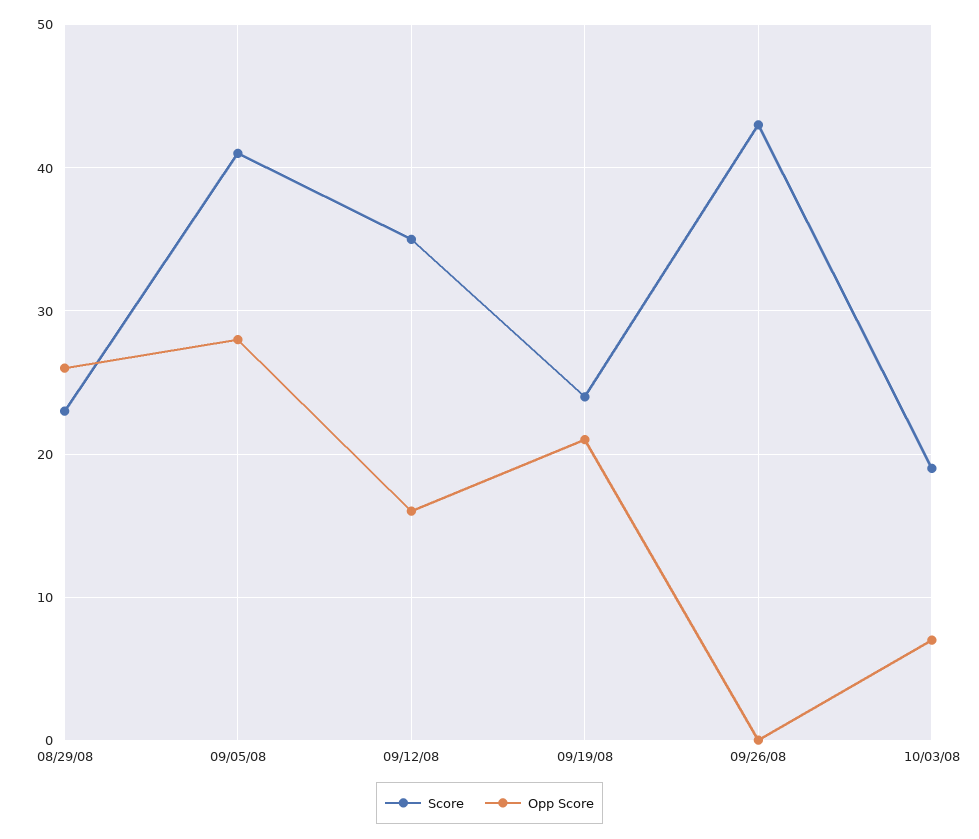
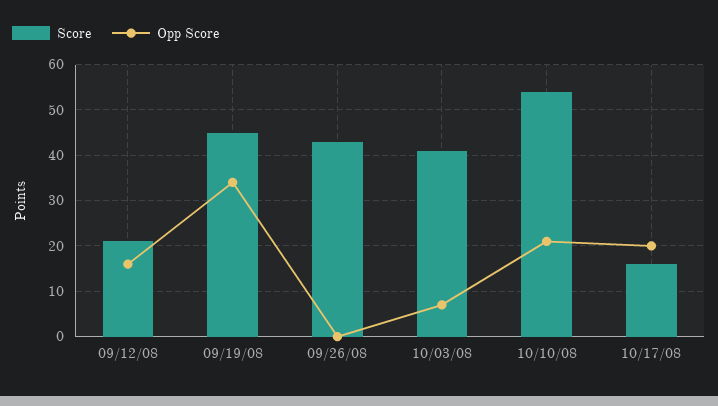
Score, 08/29/08: 23 -> none
Opp Score, 08/29/08: 26 -> none
Score, 09/05/08: 41 -> none
Opp Score, 09/05/08: 28 -> none
Score, 09/12/08: 35 -> 20
Score, 09/19/08: 24 -> 45
Opp Score, 09/19/08: 21 -> 35
Score, 10/03/08: 19 -> 40
Score, 10/10/08: none -> 55
Opp Score, 10/10/08: none -> 20
Score, 10/17/08: none -> 15
Opp Score, 10/17/08: none -> 20

